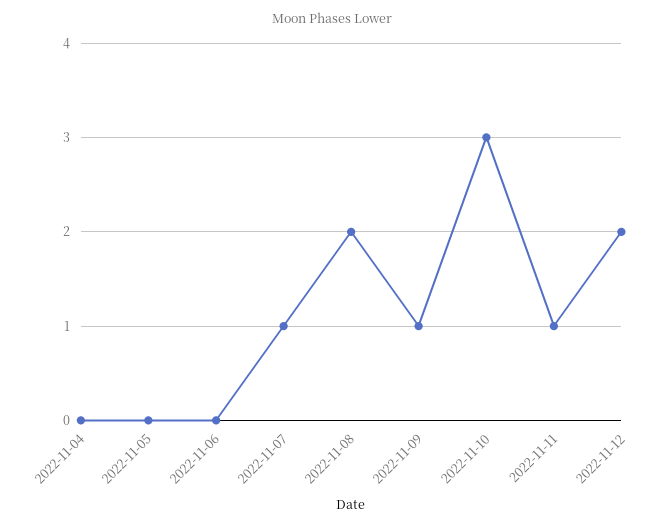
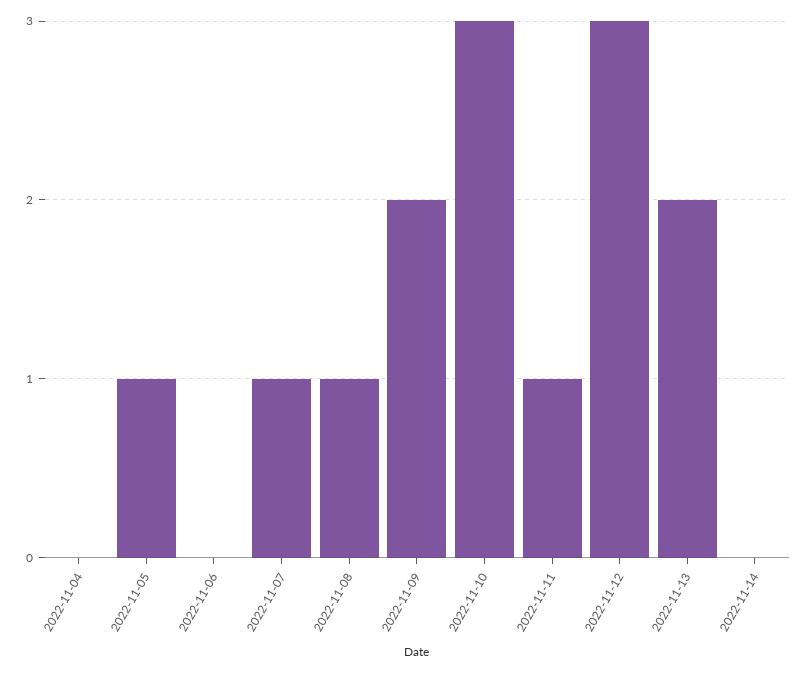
2022-11-05: 0 -> 1
2022-11-08: 2 -> 1
2022-11-09: 1 -> 2
2022-11-12: 2 -> 3
2022-11-13: none -> 2
2022-11-14: none -> 0

